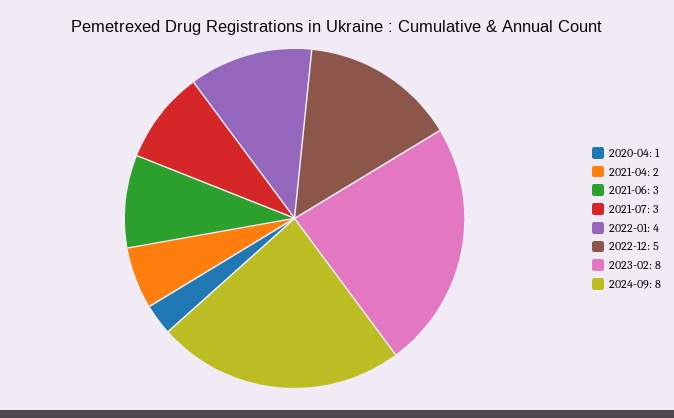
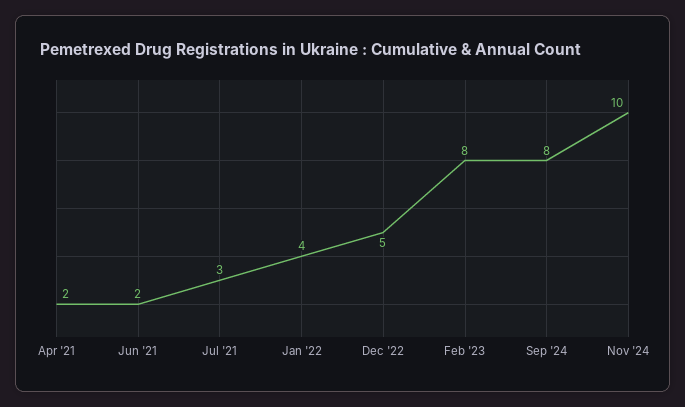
2020-04: 1 -> none
2021-06: 3 -> 2
Nov '24: none -> 10

